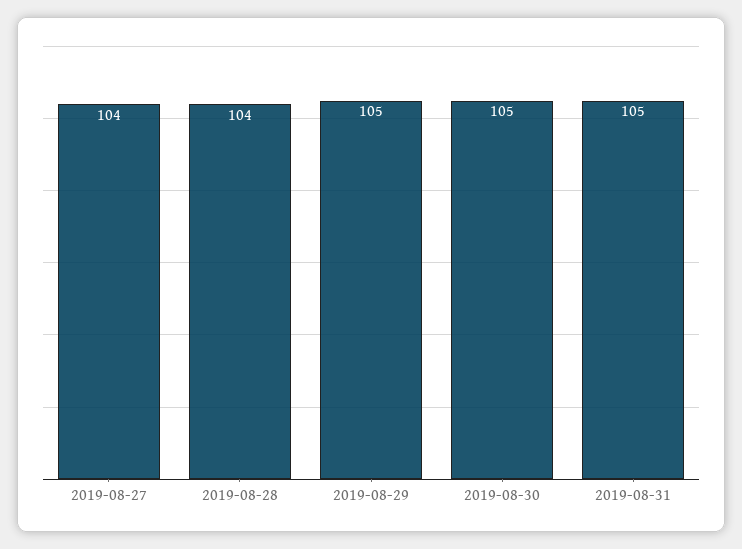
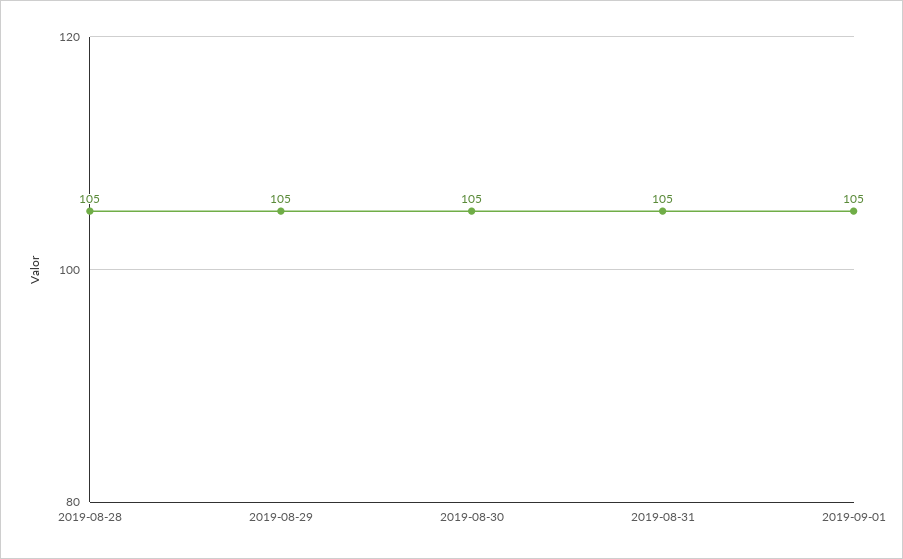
2019-08-27: 104 -> none
2019-08-28: 104 -> 105
2019-09-01: none -> 105

